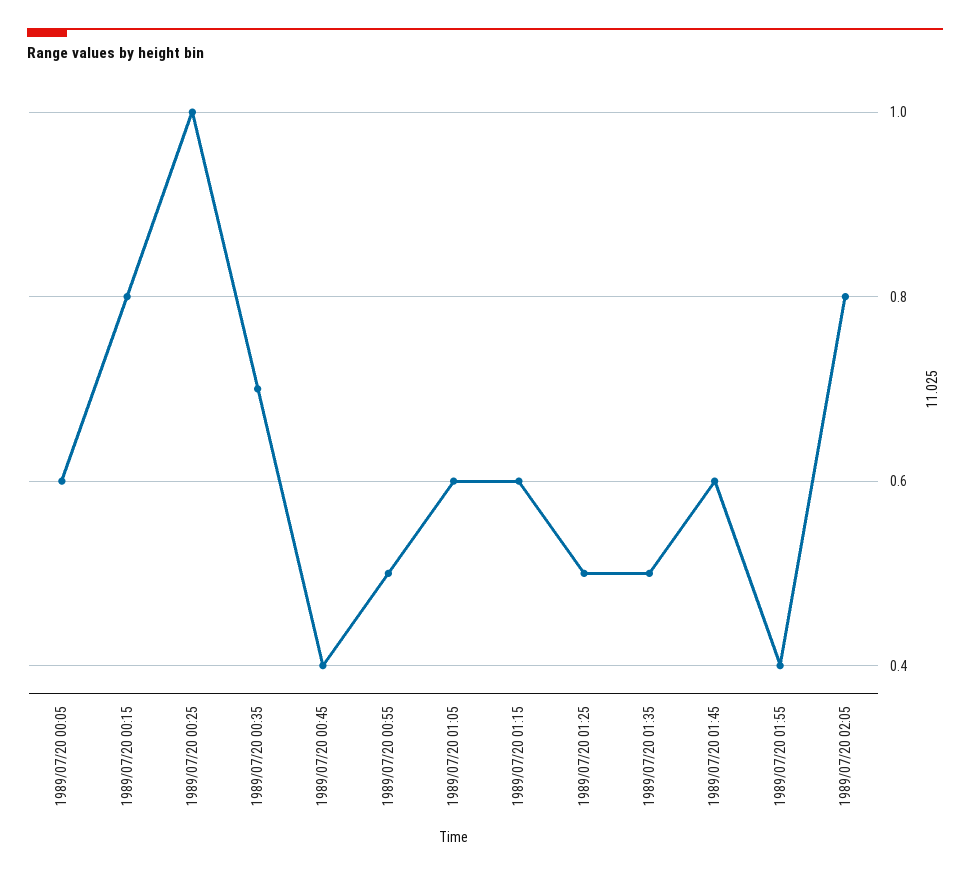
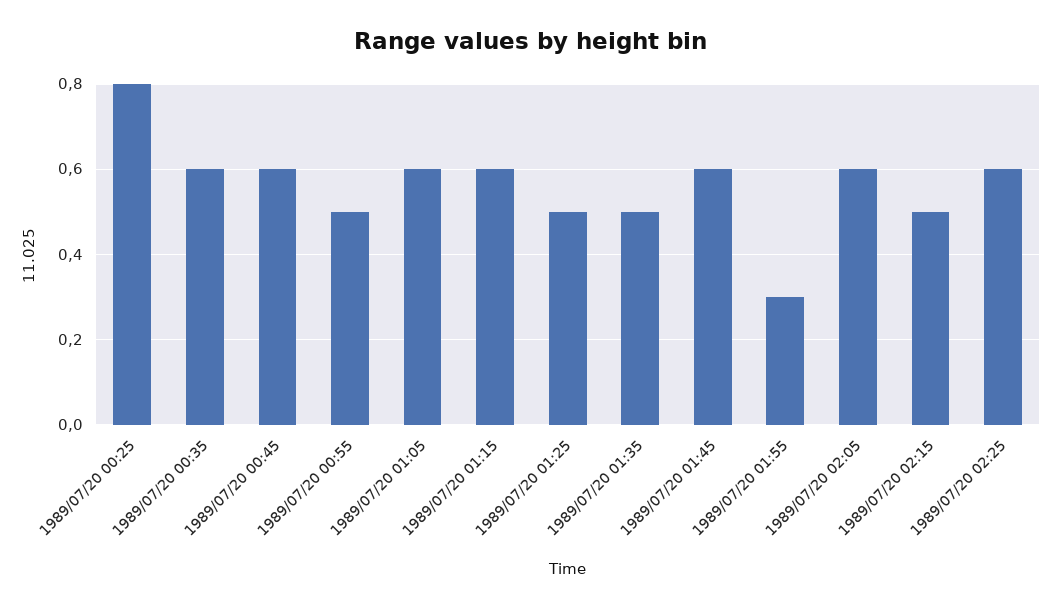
1989/07/20 00:05: 0.6 -> none
1989/07/20 00:15: 0.8 -> none
1989/07/20 00:25: 1 -> 0.8
1989/07/20 00:35: 0.7 -> 0.6
1989/07/20 00:45: 0.4 -> 0.6
1989/07/20 01:55: 0.4 -> 0.3
1989/07/20 02:05: 0.8 -> 0.6
1989/07/20 02:15: none -> 0.5
1989/07/20 02:25: none -> 0.6

